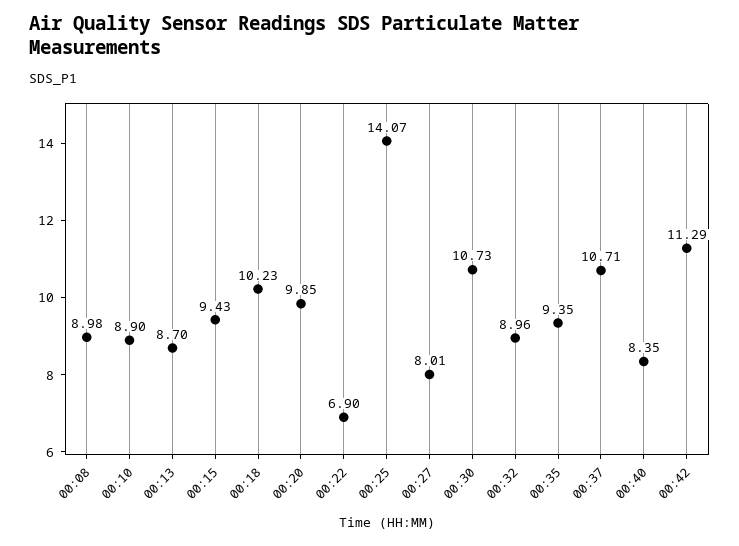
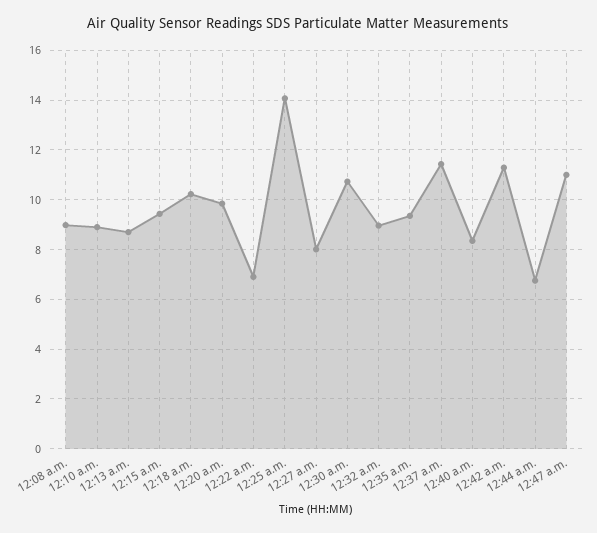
00:37: 10.71 -> 11.5
12:44 a.m.: none -> 6.75
12:47 a.m.: none -> 11

